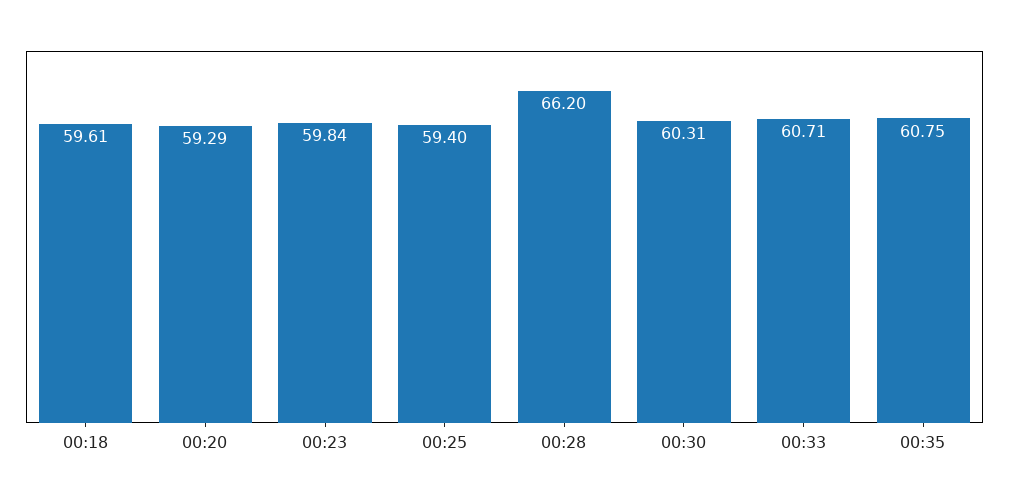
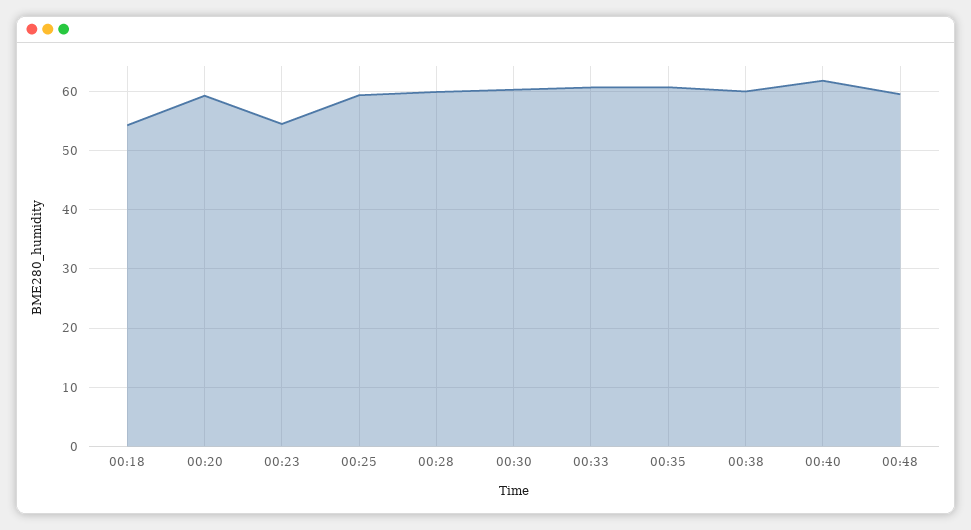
00:18: 59.61 -> 54
00:23: 59.84 -> 54
00:28: 66.2 -> 60
00:38: none -> 60
00:40: none -> 62
00:48: none -> 60

